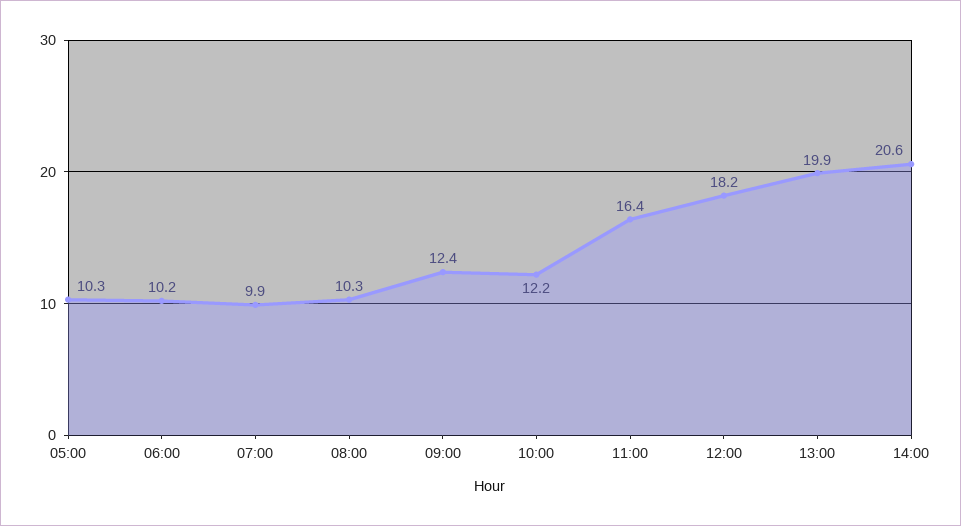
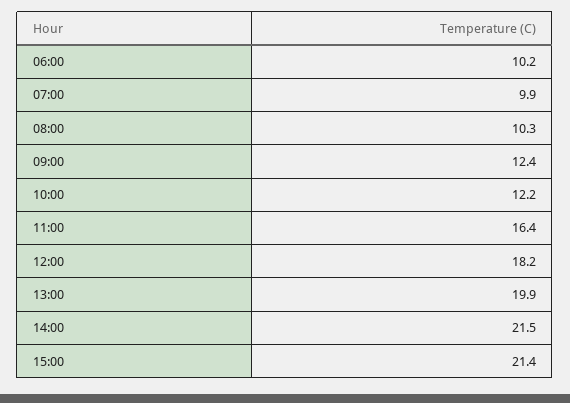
05:00: 10.3 -> none
14:00: 20.6 -> 21.5
15:00: none -> 21.4

